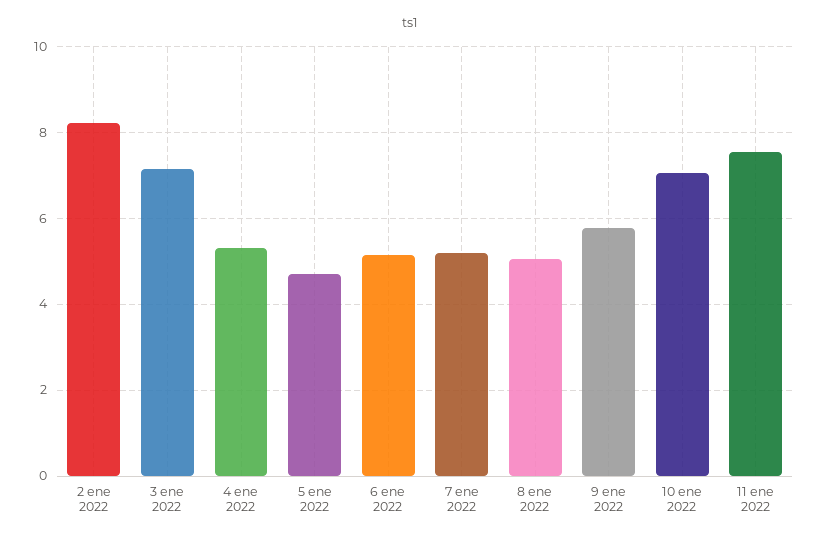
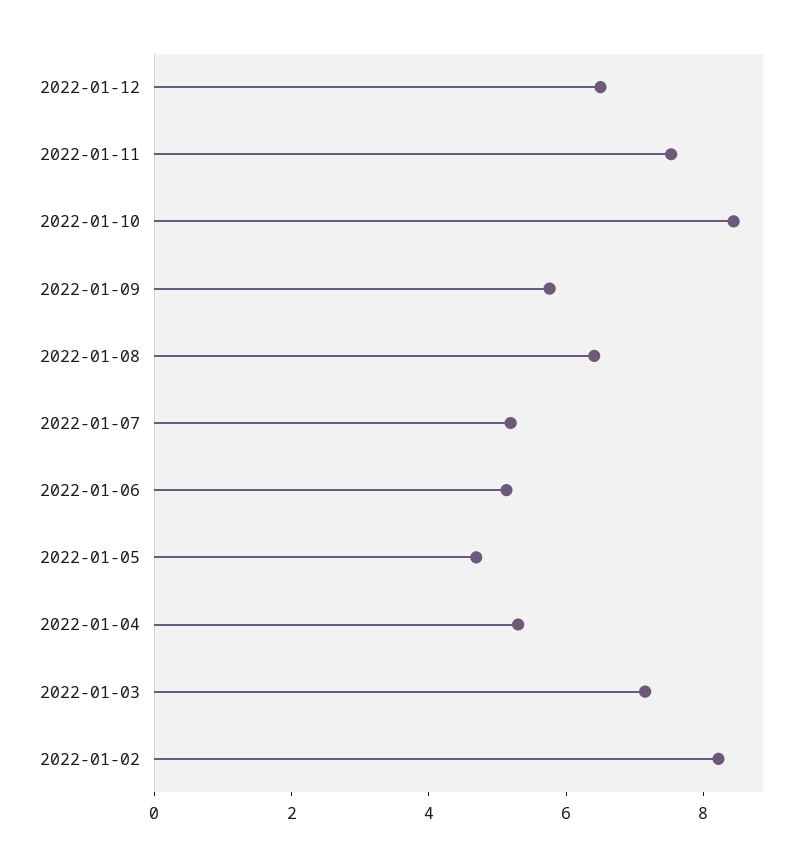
8 ene 2022: 5 -> 6.5
10 ene 2022: 7 -> 8.5
2022-01-12: none -> 6.5

